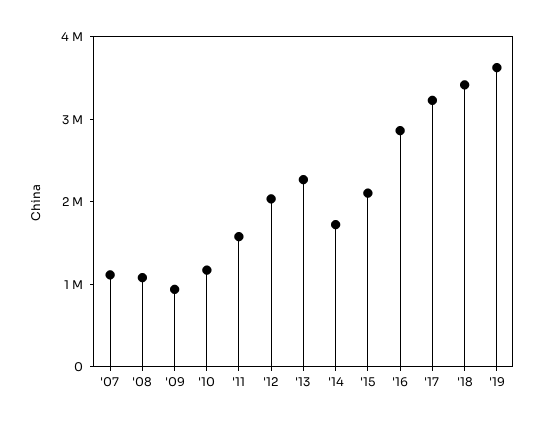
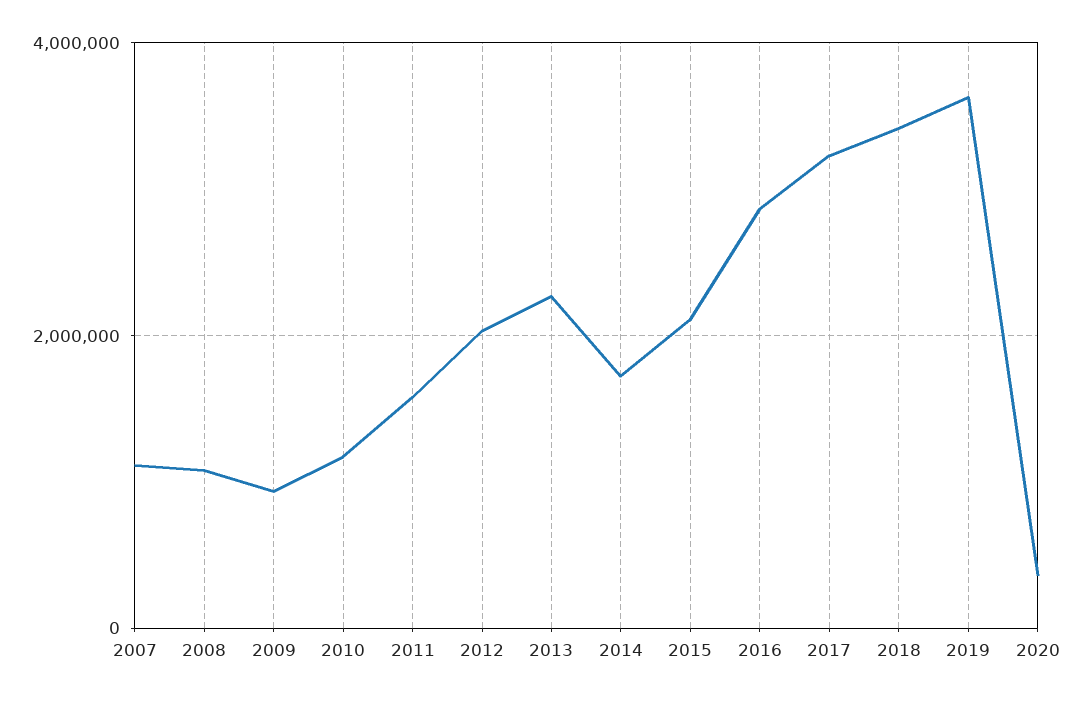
2020: none -> 400000

